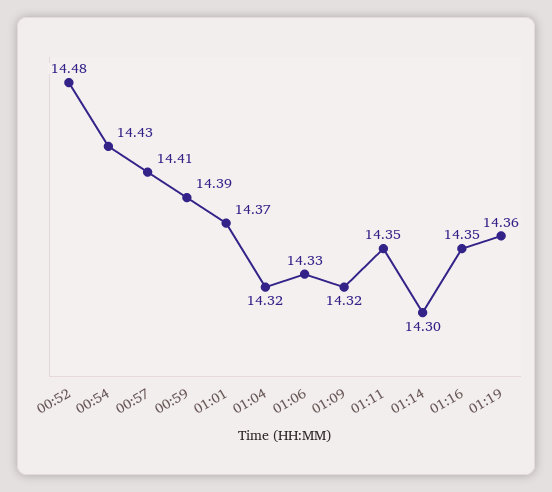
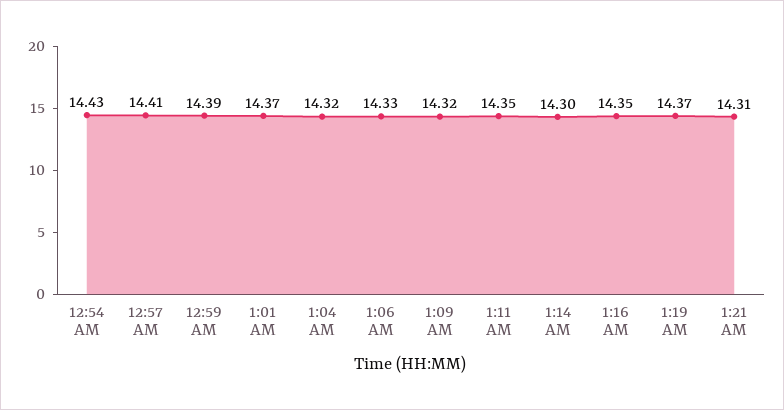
00:52: 14.48 -> none
01:19: 14.36 -> 14.37
1:21 AM: none -> 14.31

